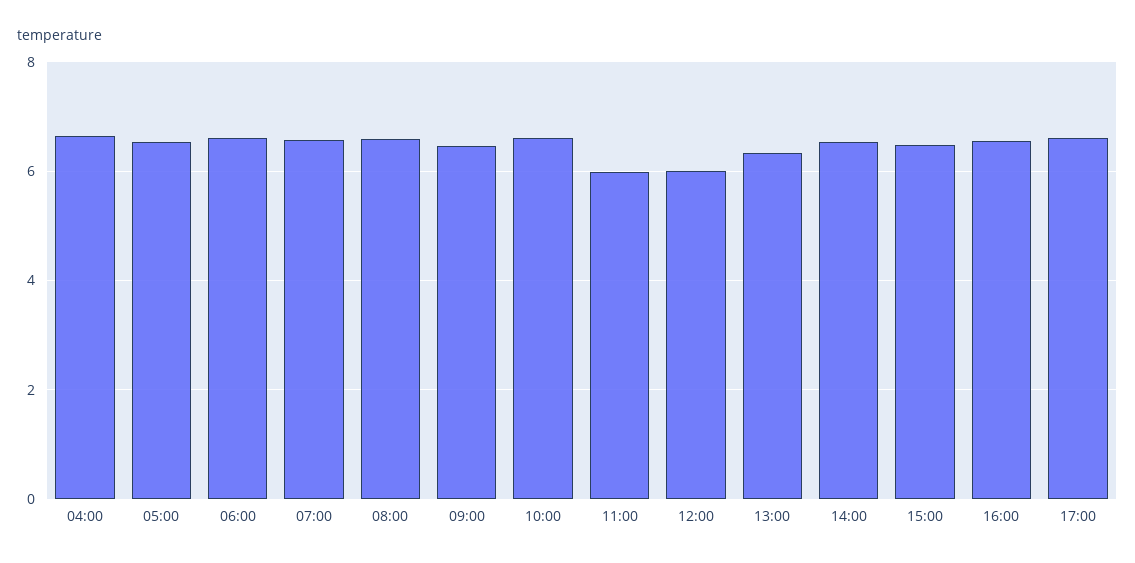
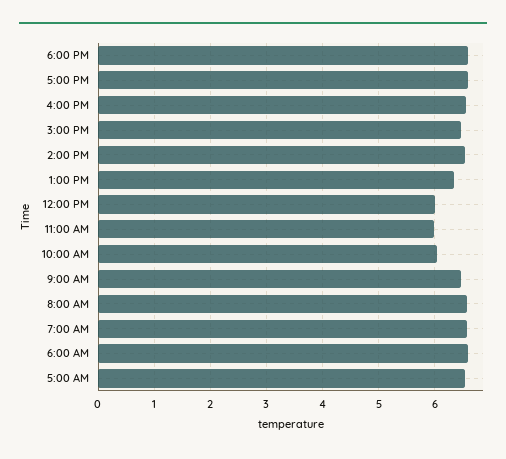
04:00: 6.6 -> none
10:00: 6.6 -> 6
6:00 PM: none -> 6.6

